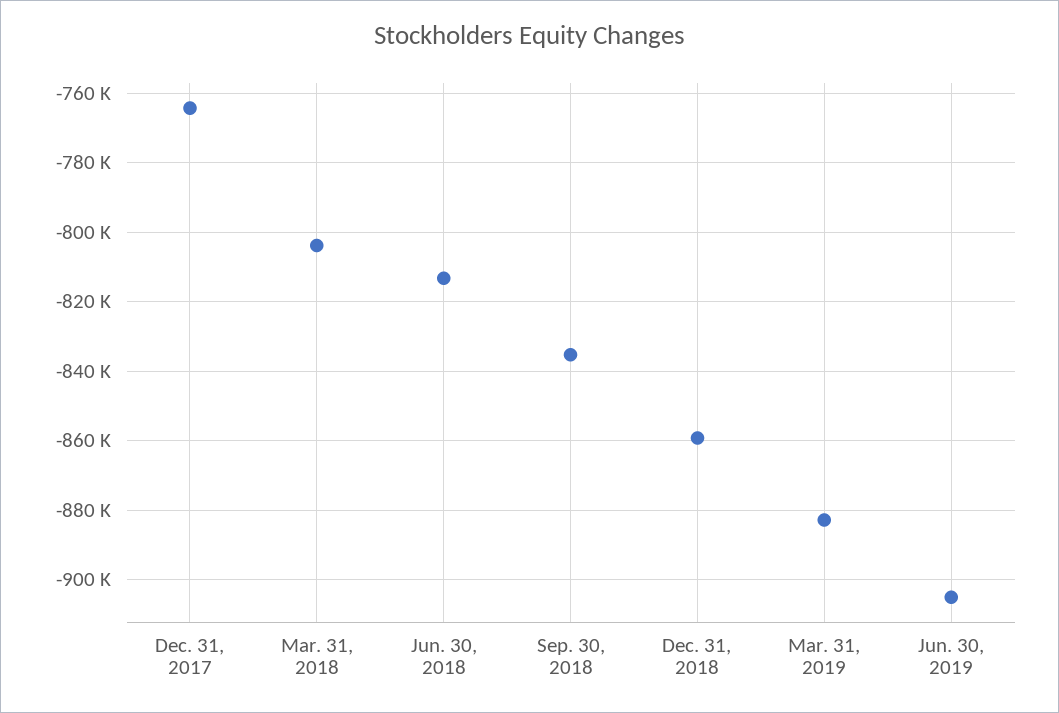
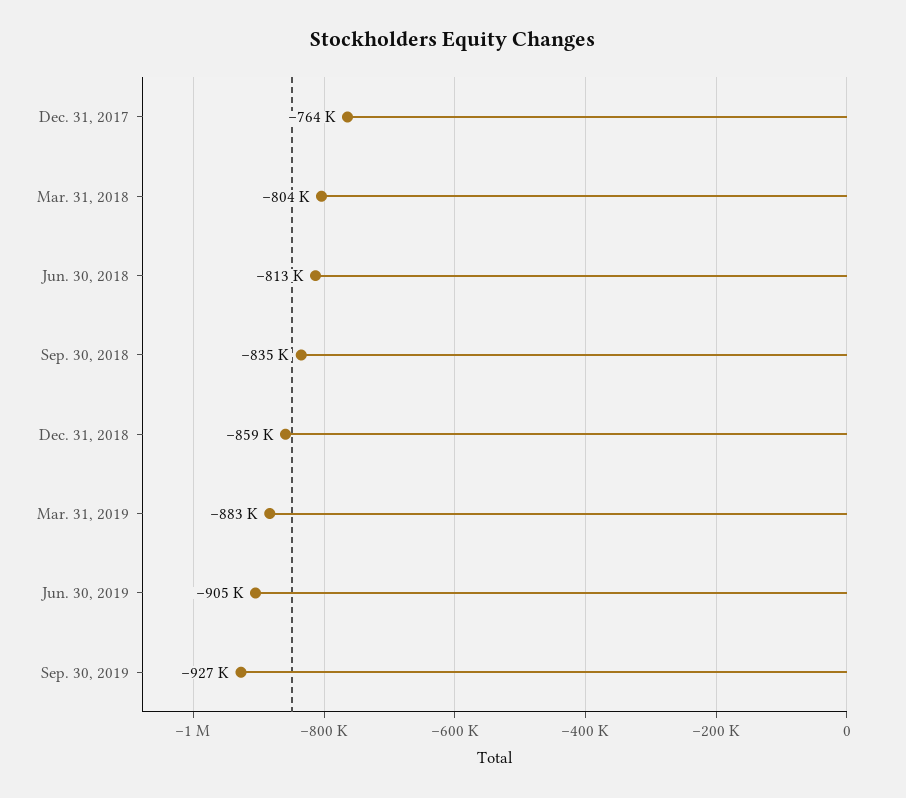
Sep. 30, 2019: none -> -927000

